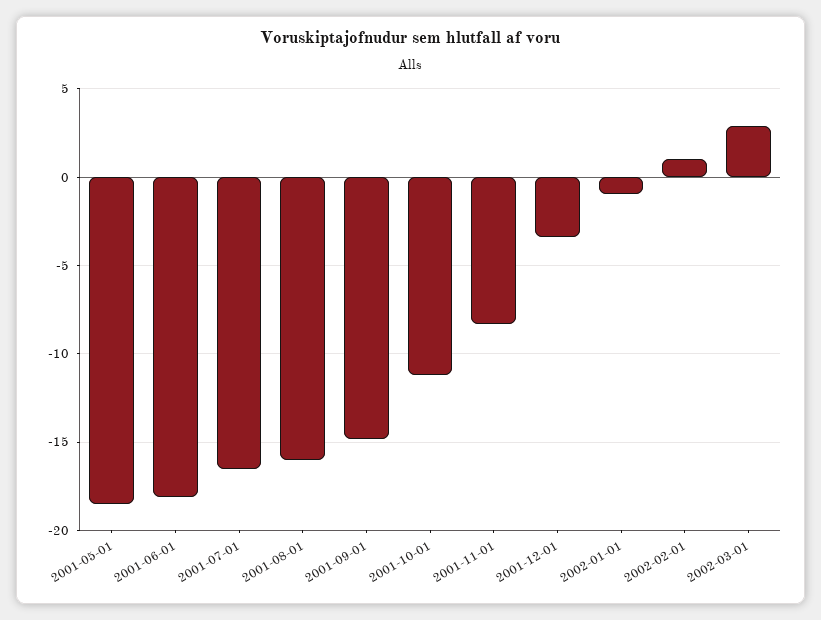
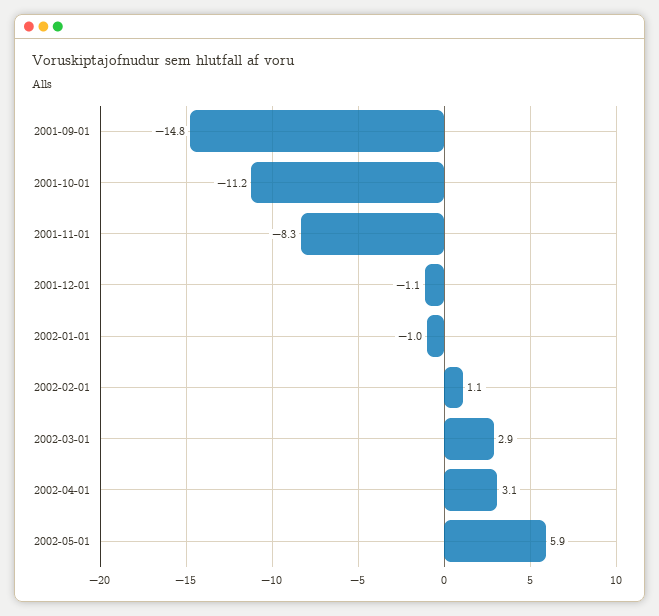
2001-05-01: -18.5 -> none
2001-06-01: -18 -> none
2001-07-01: -16.5 -> none
2001-08-01: -16 -> none
2001-12-01: -3.5 -> -1.1
2002-04-01: none -> 3.1
2002-05-01: none -> 5.9

